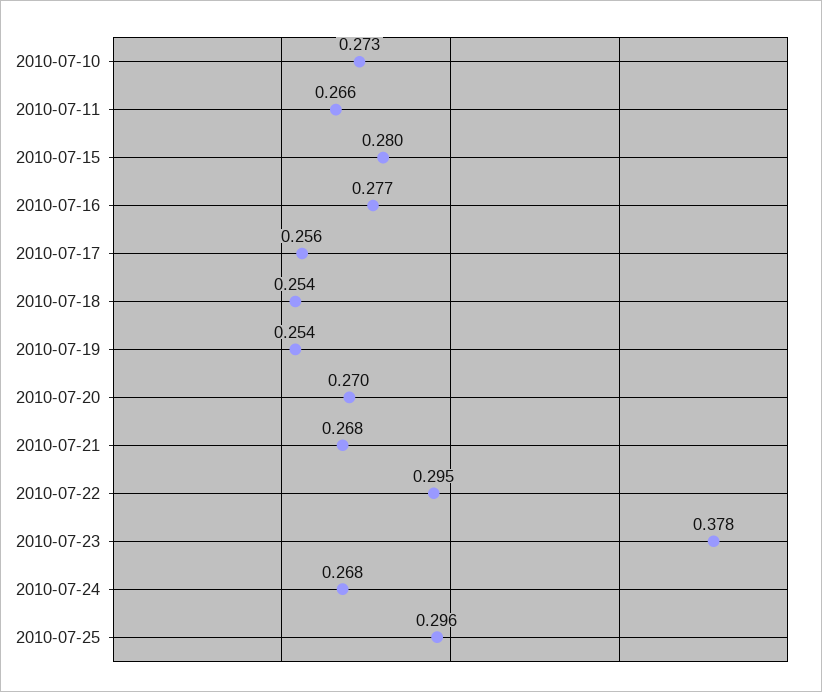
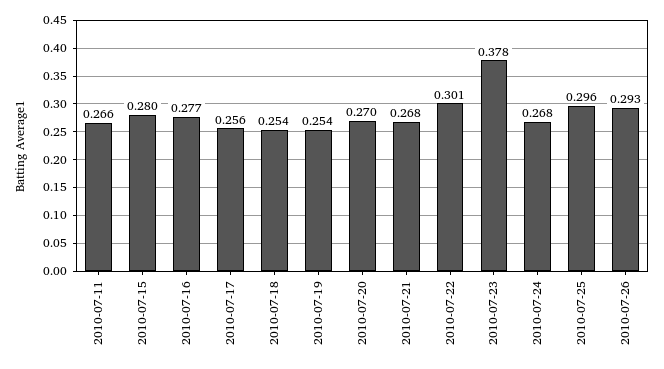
2010-07-10: 0.273 -> none
2010-07-22: 0.295 -> 0.301
2010-07-26: none -> 0.293

